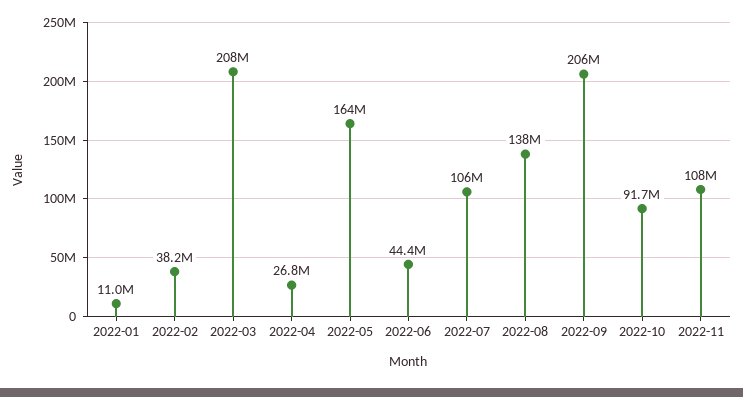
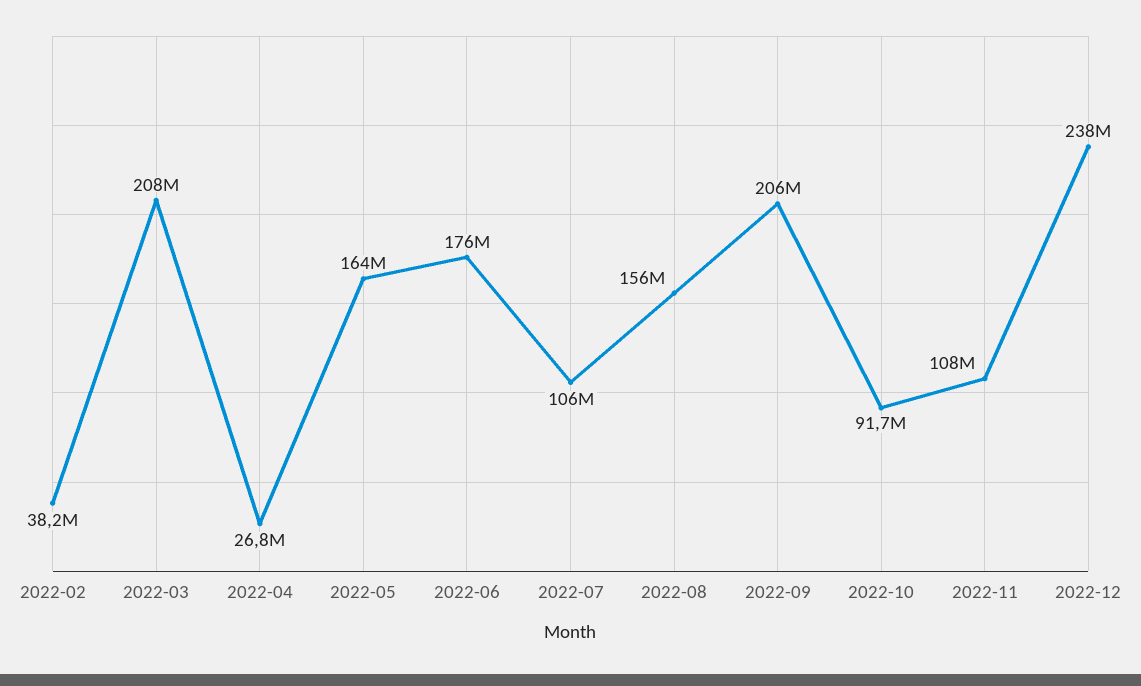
2022-01: 11000000 -> none
2022-06: 44400000 -> 176000000
2022-08: 138000000 -> 156000000
2022-12: none -> 238000000

